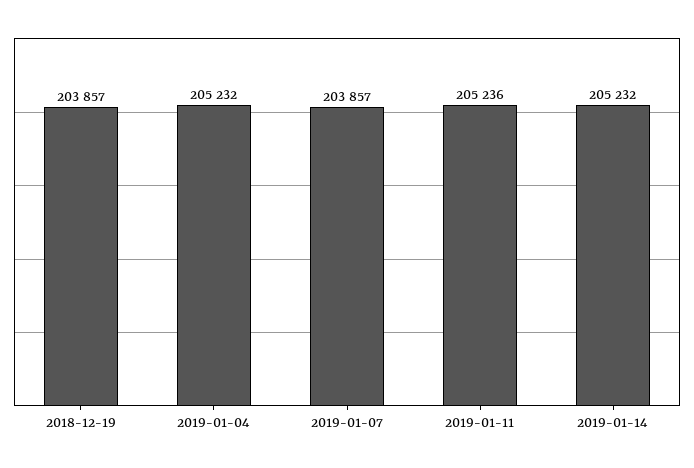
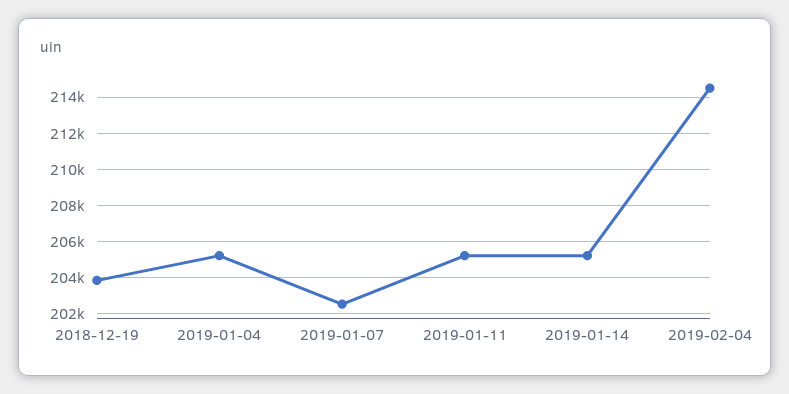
2019-01-07: 203857 -> 202500
2019-02-04: none -> 214500

